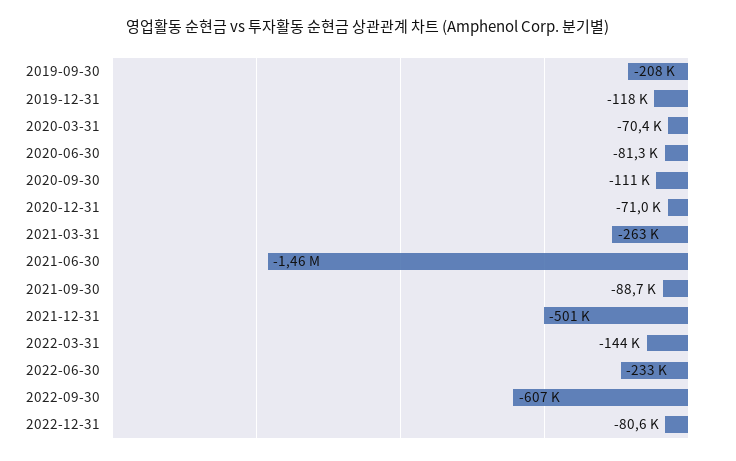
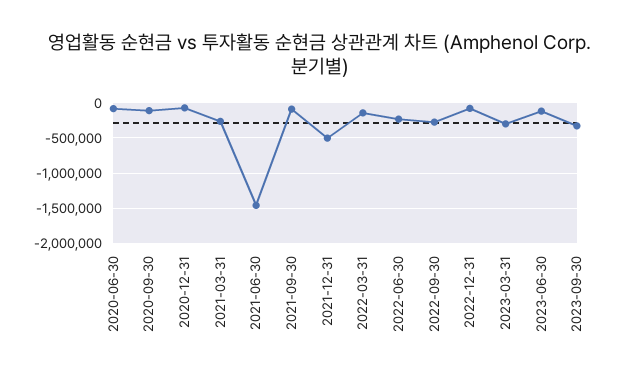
2019-09-30: -208000 -> none
2019-12-31: -118000 -> none
2020-03-31: -70400 -> none
2022-09-30: -607000 -> -300000
2023-03-31: none -> -300000
2023-06-30: none -> -100000
2023-09-30: none -> -300000

